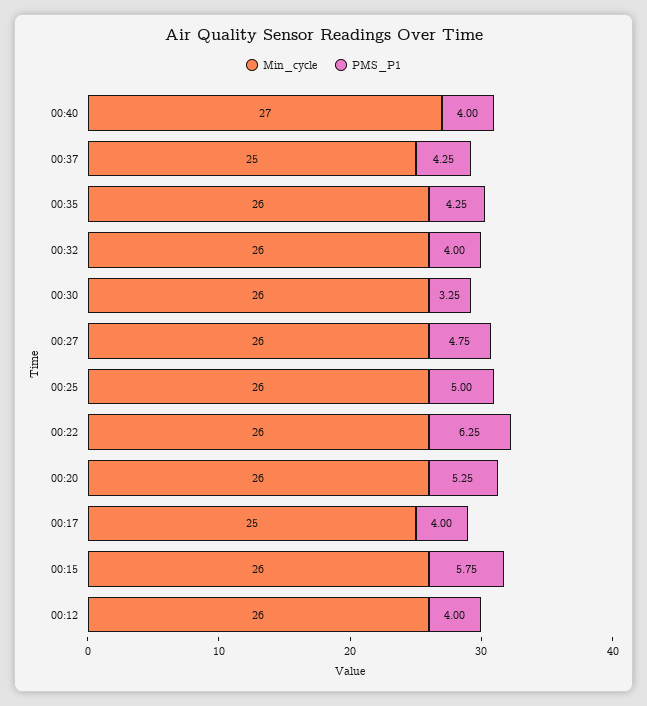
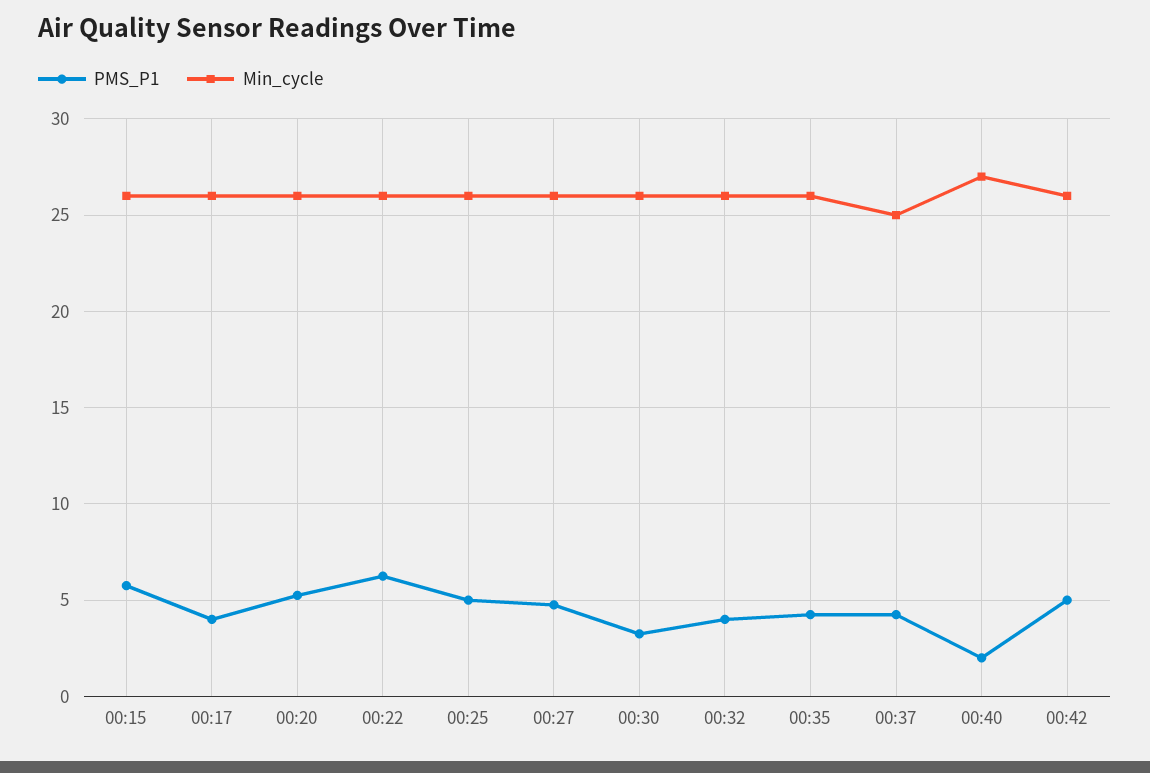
PMS_P1, 00:40: 4 -> 2
Min_cycle, 00:17: 25 -> 26
Min_cycle, 00:12: 26 -> none
PMS_P1, 00:12: 4 -> none
PMS_P1, 00:42: none -> 5
Min_cycle, 00:42: none -> 26

